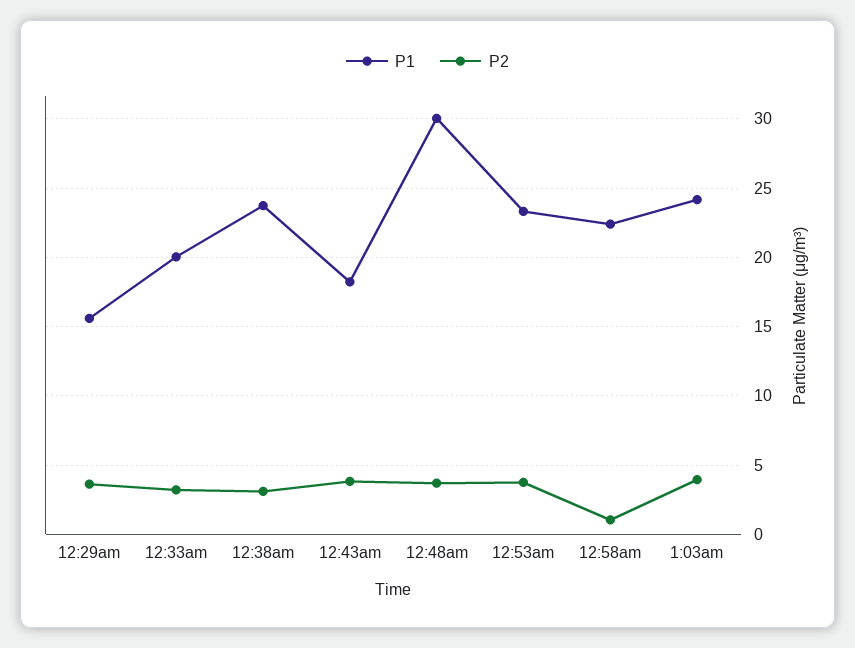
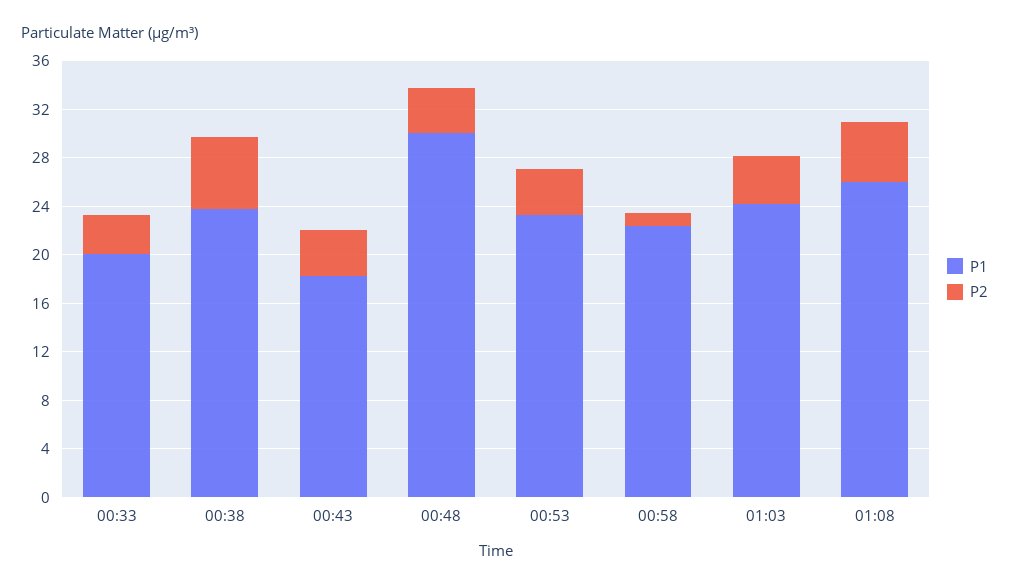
P1, 12:29am: 15.5 -> none
P2, 12:29am: 3.5 -> none
P2, 12:38am: 3 -> 6
P1, 01:08: none -> 26
P2, 01:08: none -> 5

